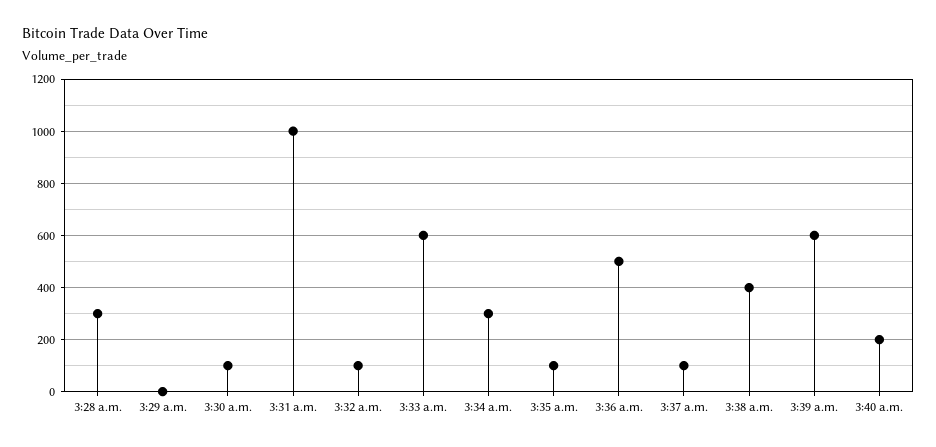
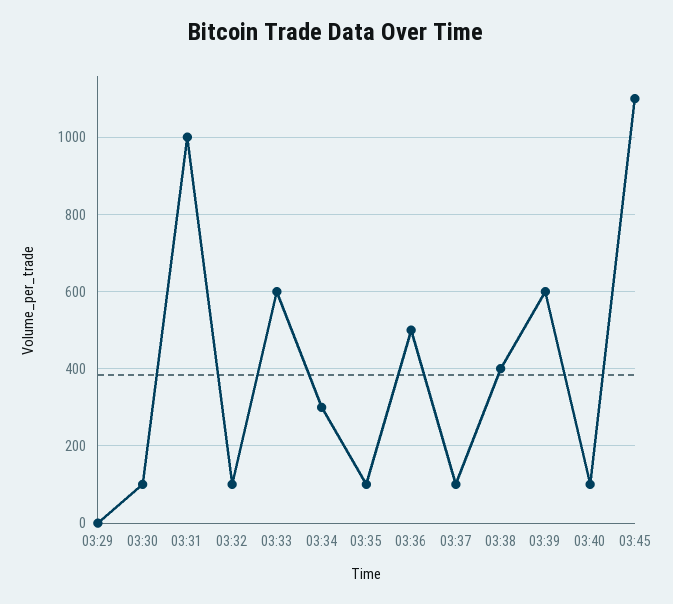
3:28 a.m.: 300 -> none
3:40 a.m.: 200 -> 100
03:45: none -> 1100

